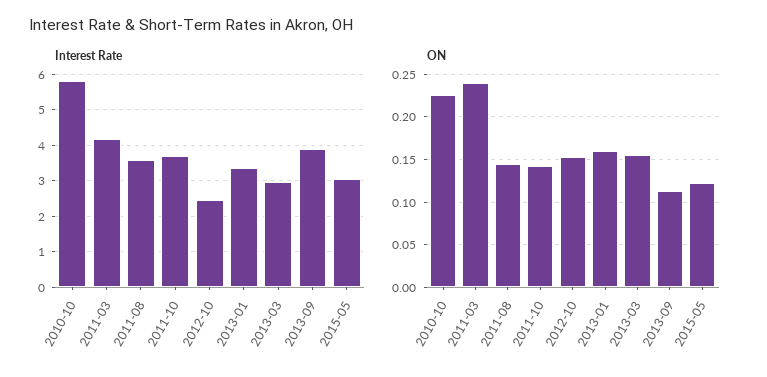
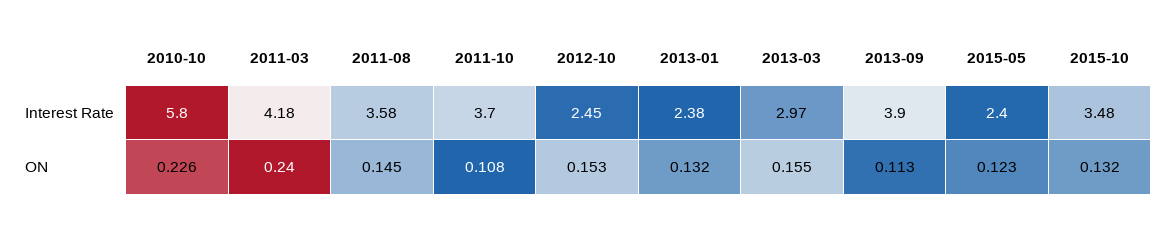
Interest Rate, 2013-01: 3.4 -> 2.38
Interest Rate, 2015-05: 3 -> 2.4
ON, 2011-10: 0.14 -> 0.108
ON, 2013-01: 0.16 -> 0.132
Interest Rate, 2015-10: none -> 3.48
ON, 2015-10: none -> 0.132

